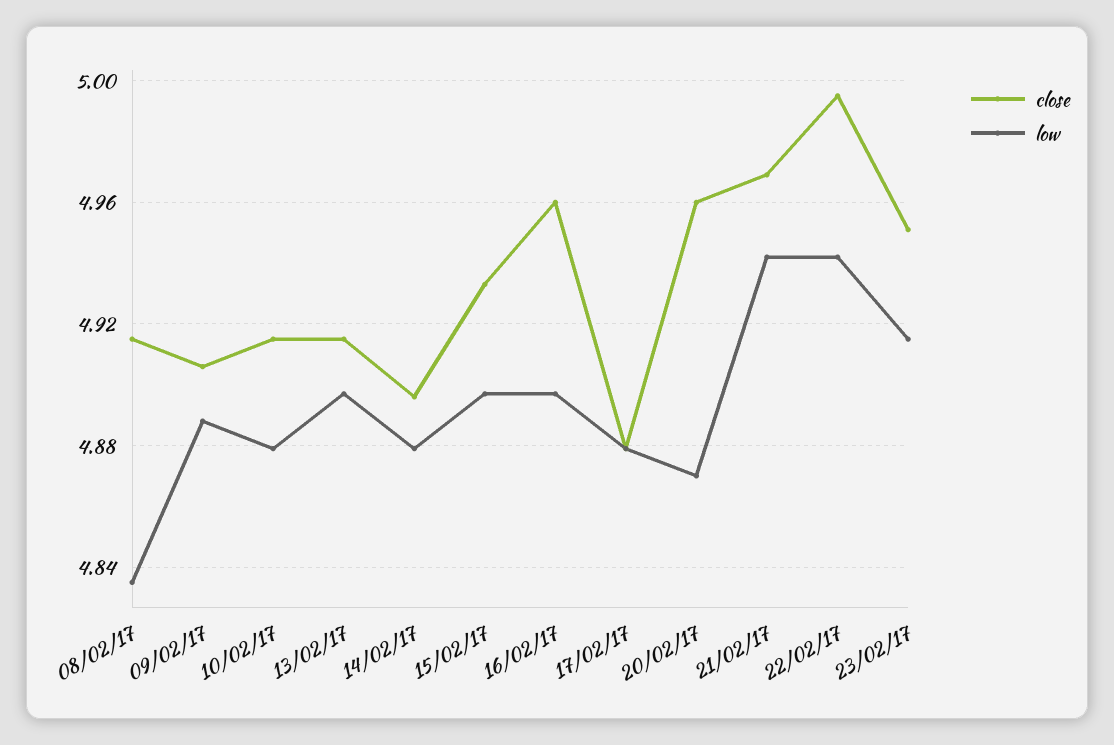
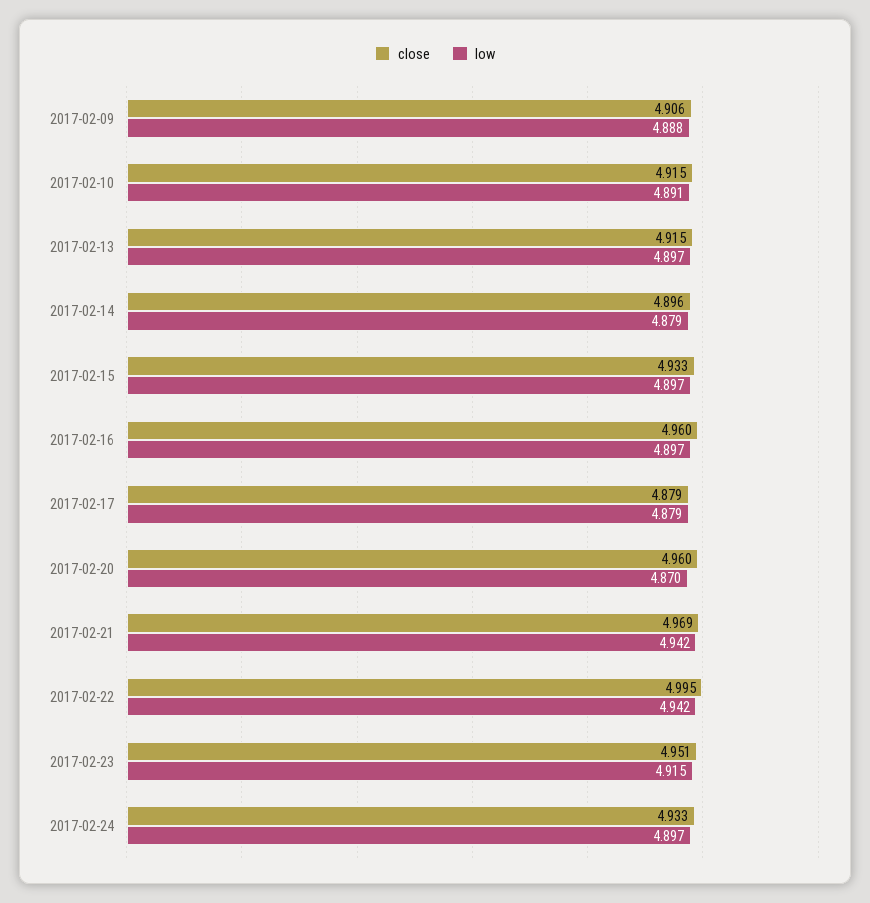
close, 08/02/17: 4.915 -> none
low, 08/02/17: 4.835 -> none
low, 10/02/17: 4.88 -> 4.891
close, 2017-02-24: none -> 4.933
low, 2017-02-24: none -> 4.897

